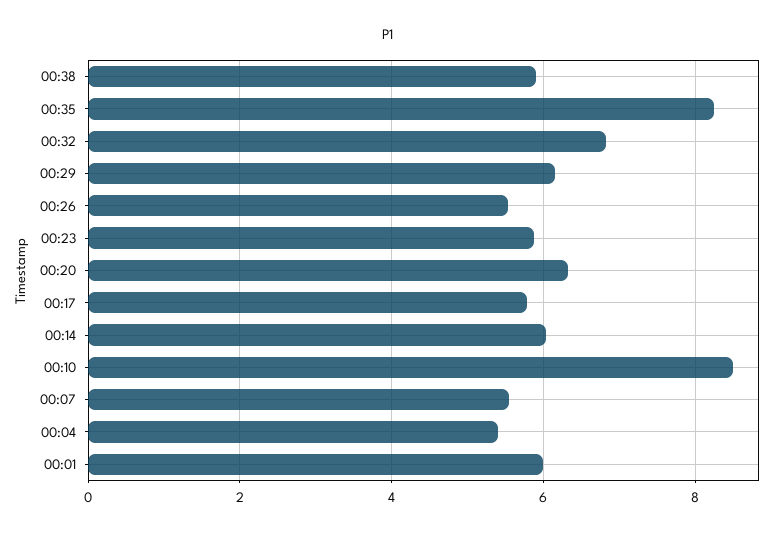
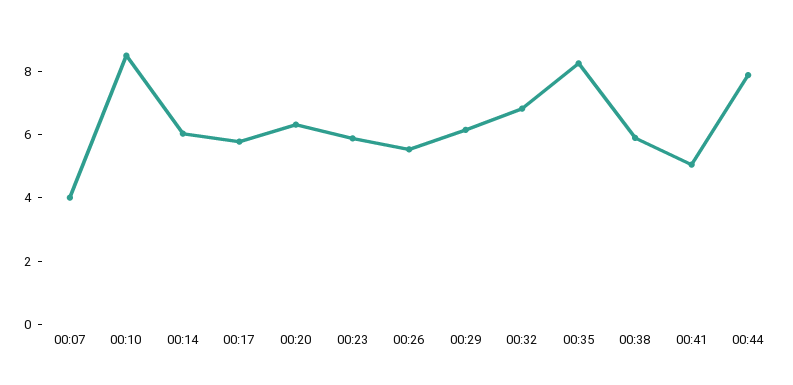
00:07: 5.6 -> 4
00:04: 5.4 -> none
00:01: 6 -> none
00:41: none -> 5
00:44: none -> 8

